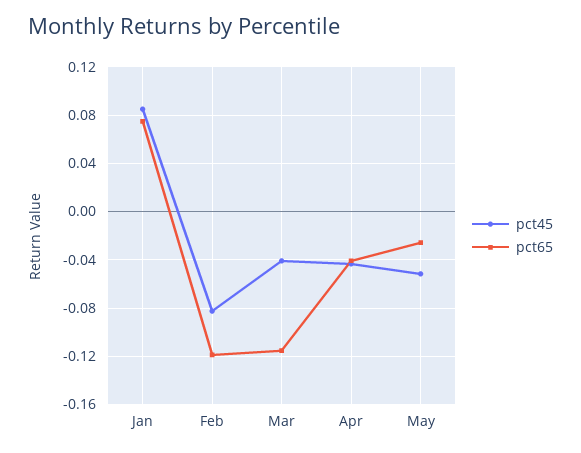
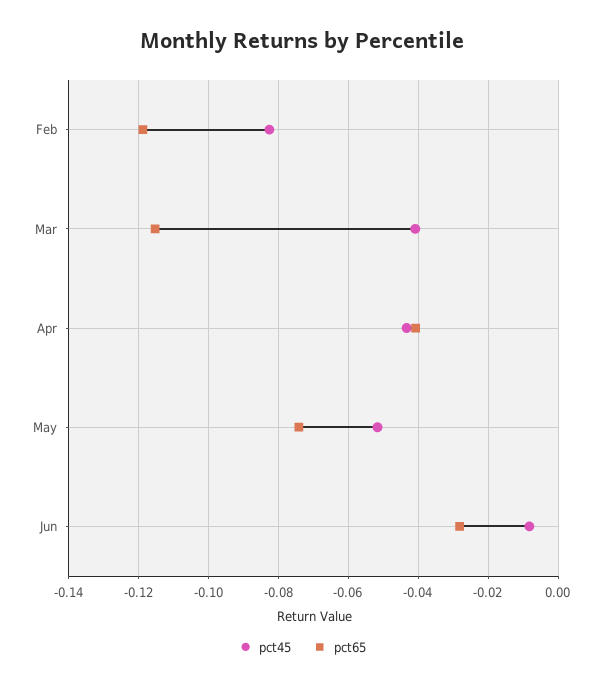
pct45, Jan: 0.085 -> none
pct65, Jan: 0.075 -> none
pct65, May: -0.025 -> -0.074
pct45, Jun: none -> -0.008
pct65, Jun: none -> -0.028

